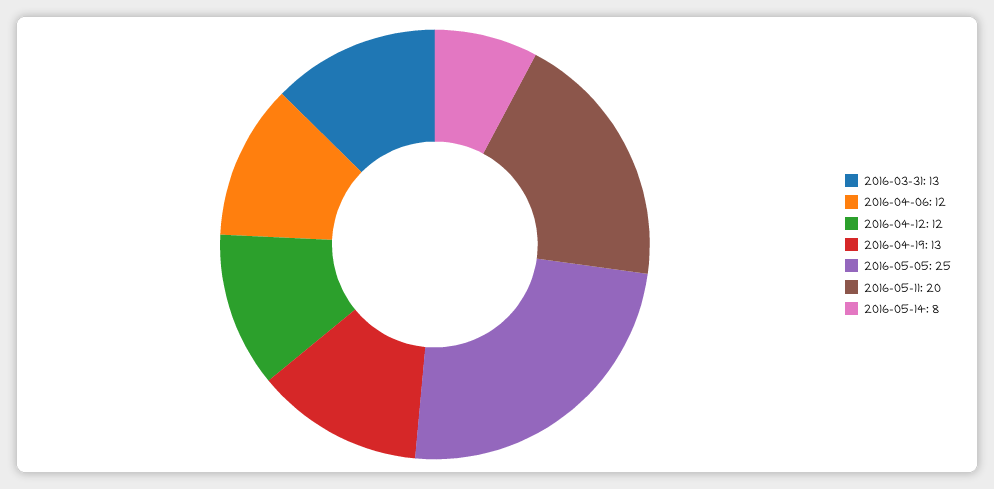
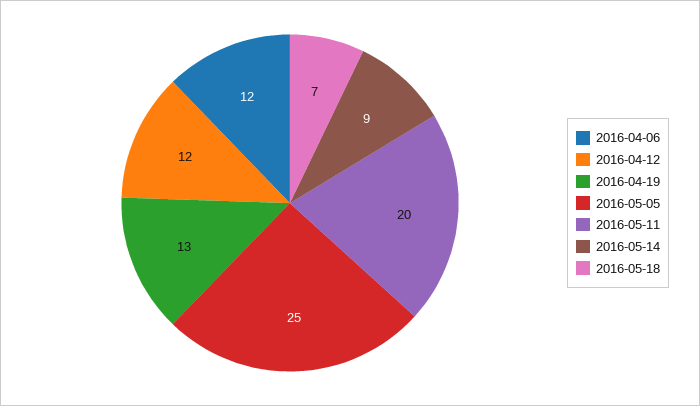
2016-03-31: 13 -> none
2016-05-14: 8 -> 9
2016-05-18: none -> 7

